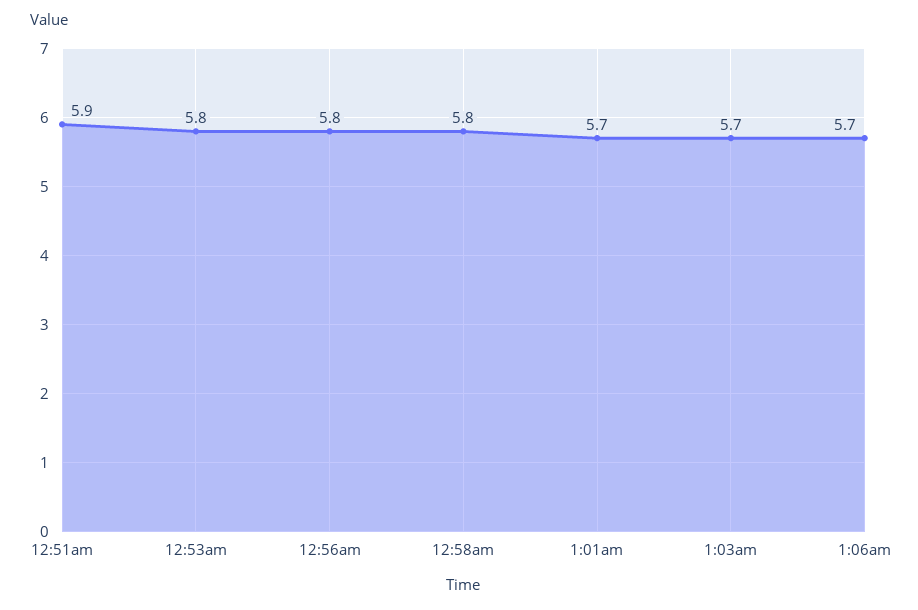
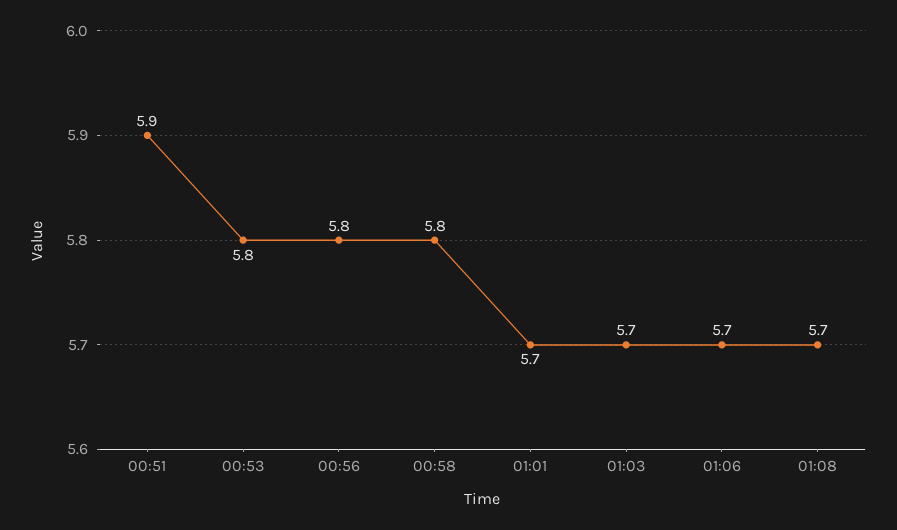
01:08: none -> 5.7

